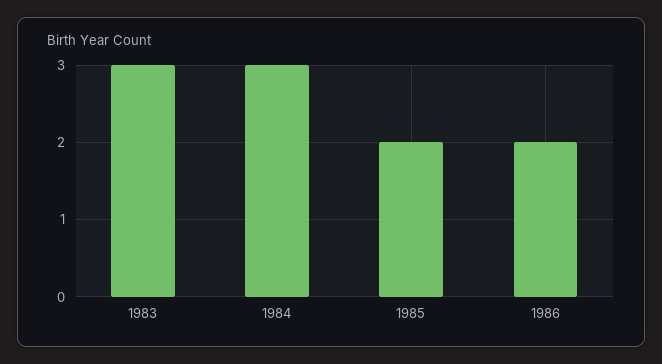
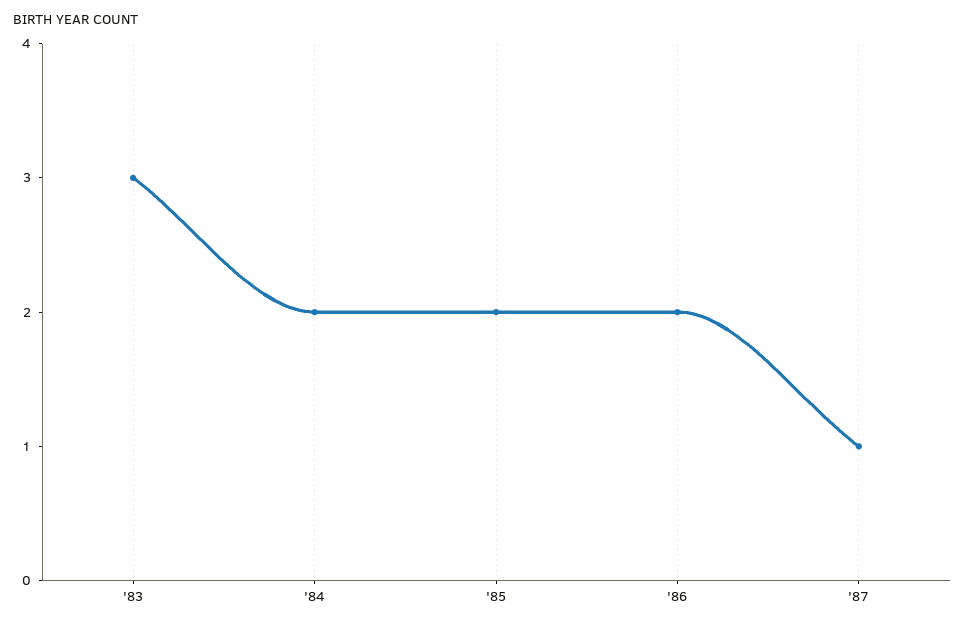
1984: 3 -> 2
'87: none -> 1

